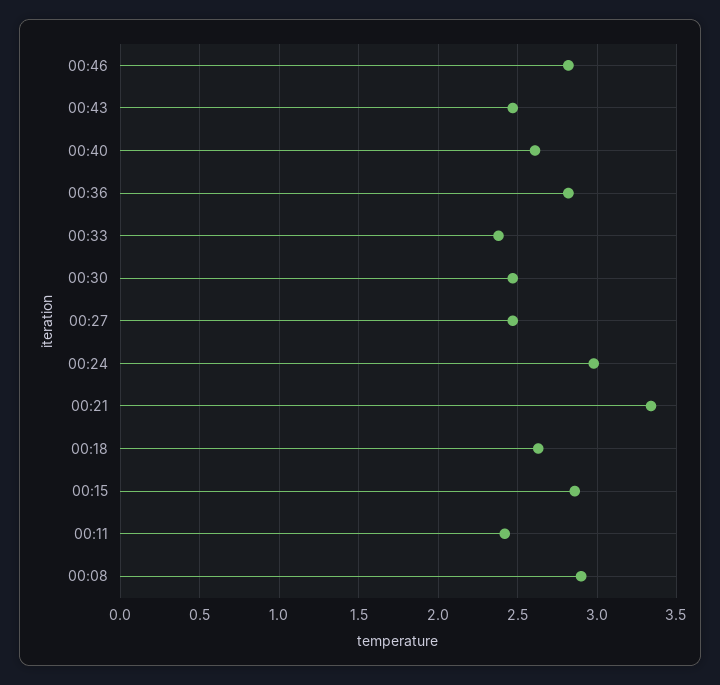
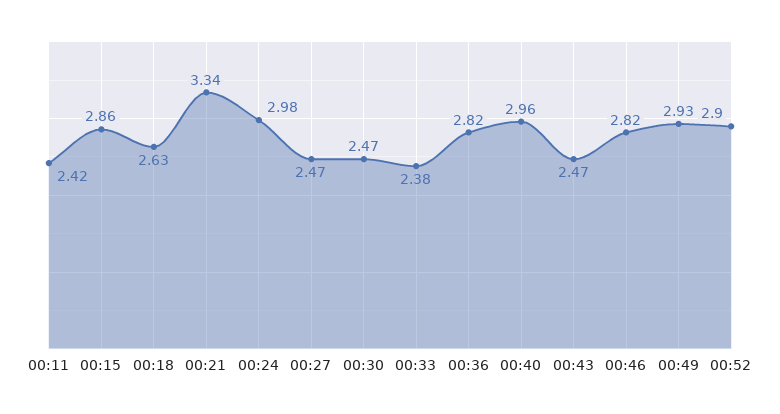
00:40: 2.6 -> 2.96
00:08: 2.9 -> none
00:49: none -> 2.93
00:52: none -> 2.9

